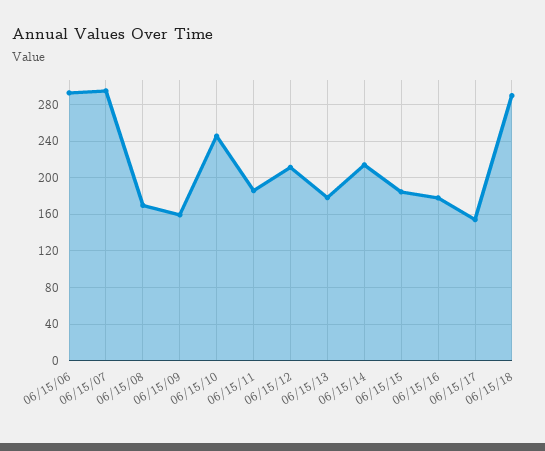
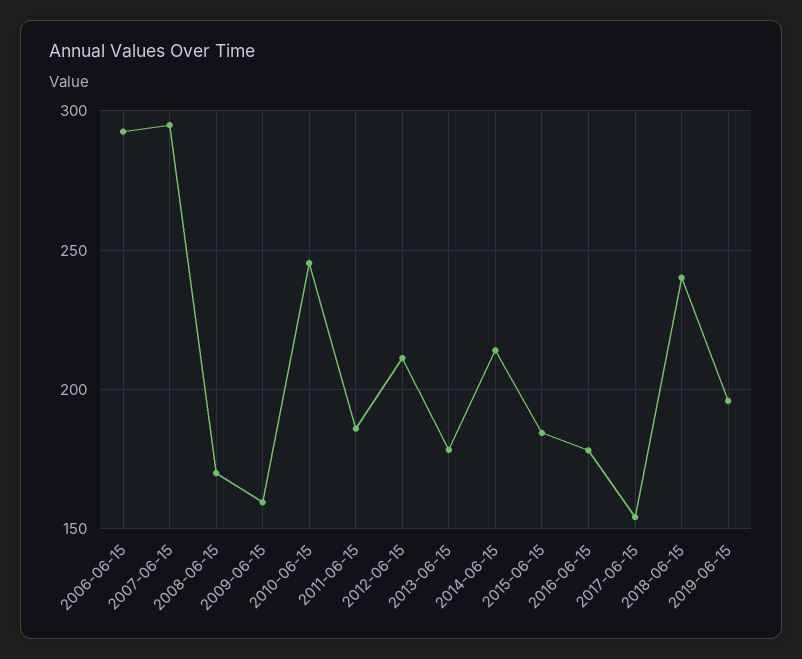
06/15/18: 290 -> 240
2019-06-15: none -> 195

